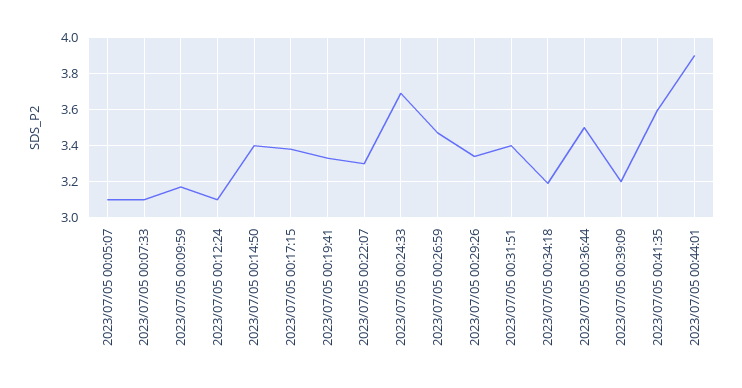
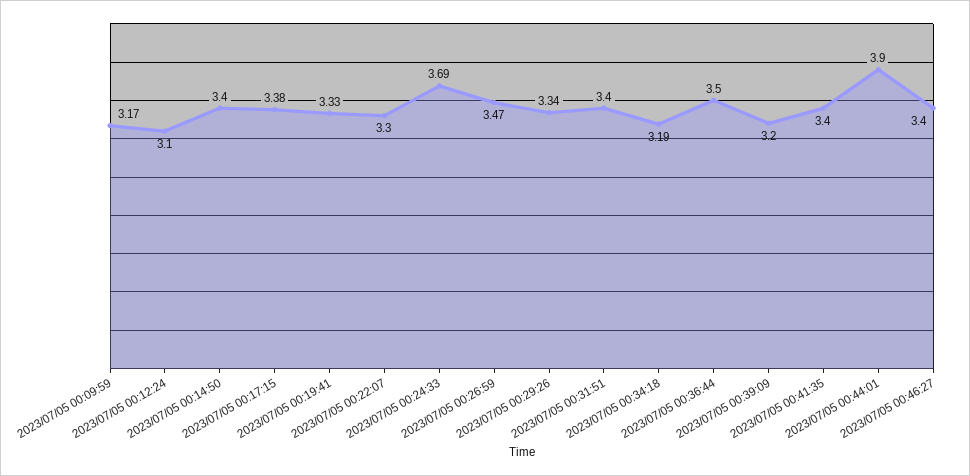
2023/07/05 00:05:07: 3.1 -> none
2023/07/05 00:07:33: 3.1 -> none
2023/07/05 00:41:35: 3.6 -> 3.4
2023/07/05 00:46:27: none -> 3.4

